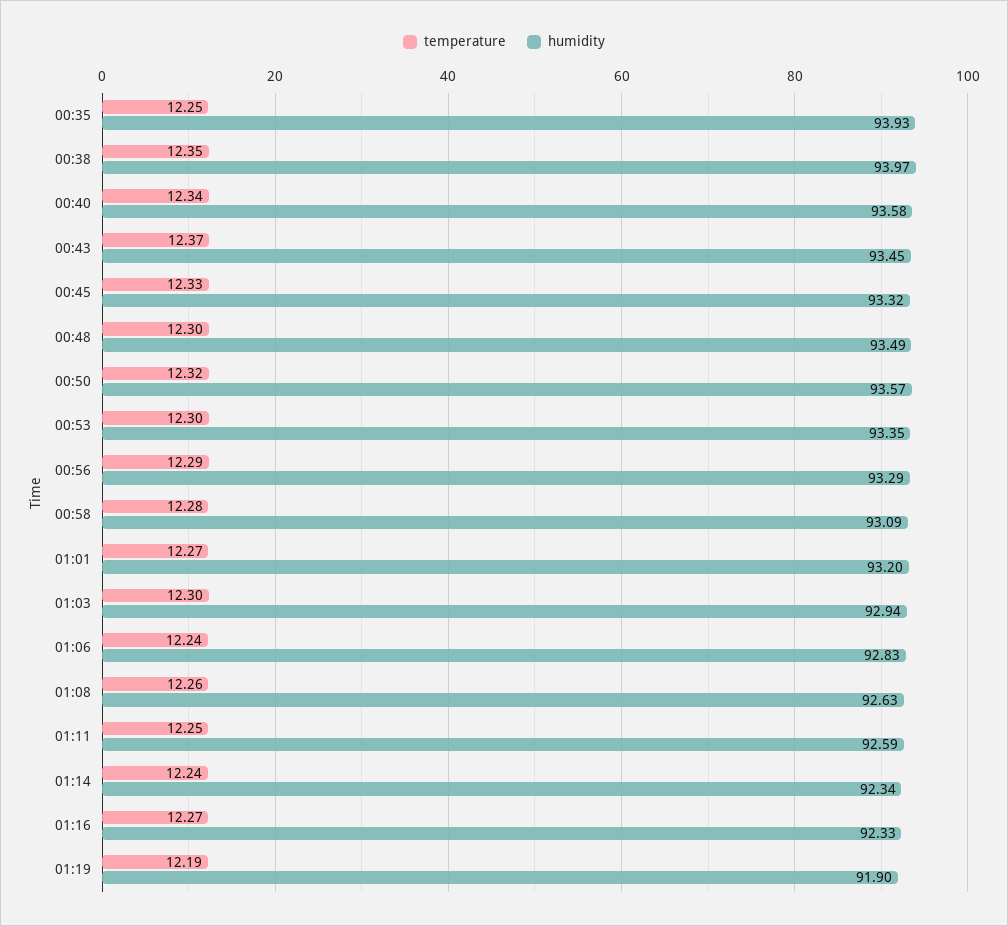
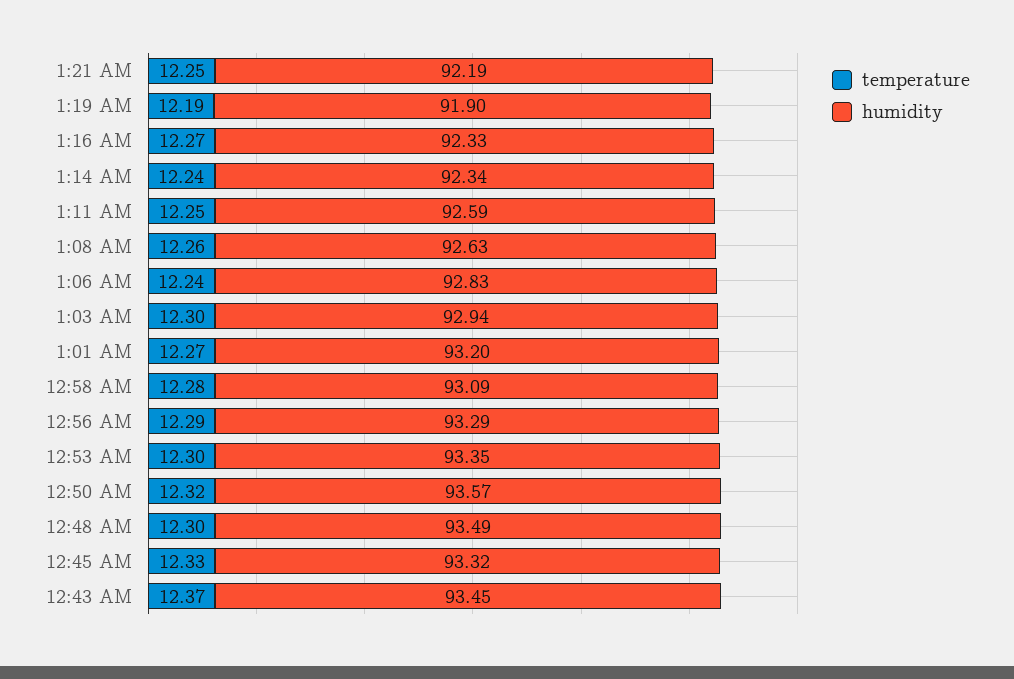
temperature, 00:35: 12.25 -> none
humidity, 00:35: 93.93 -> none
temperature, 00:38: 12.35 -> none
humidity, 00:38: 93.97 -> none
temperature, 00:40: 12.34 -> none
humidity, 00:40: 93.58 -> none
temperature, 1:21 AM: none -> 12.25
humidity, 1:21 AM: none -> 92.19

